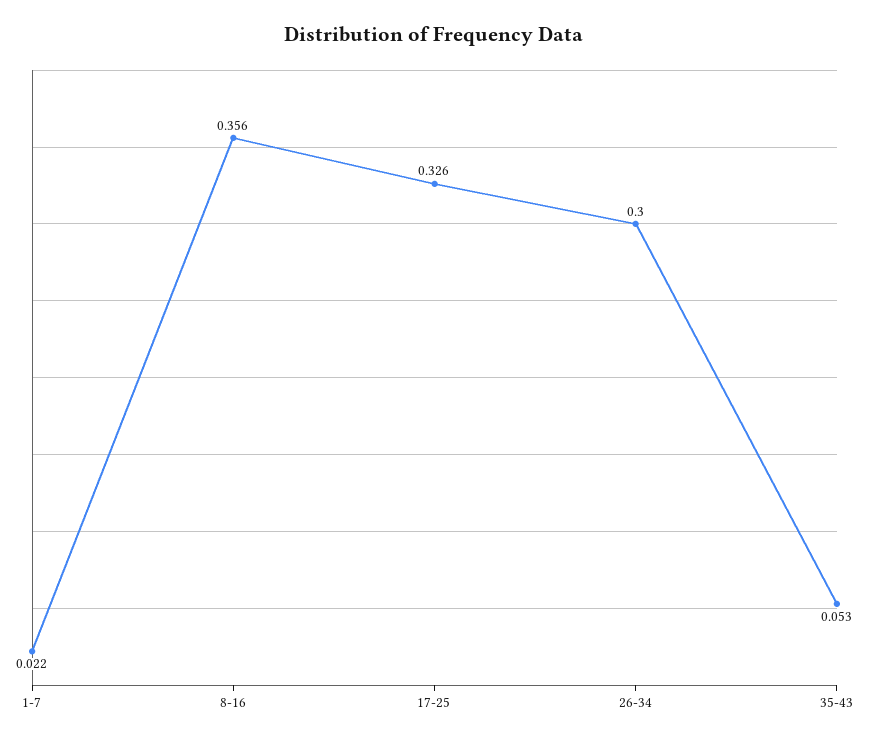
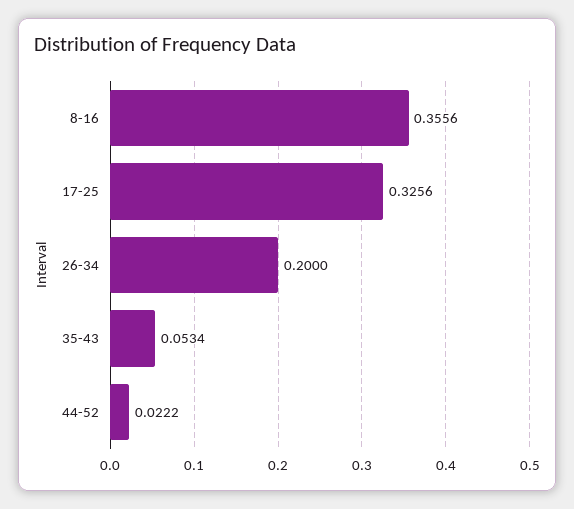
1-7: 0.022 -> none
26-34: 0.3 -> 0.2
44-52: none -> 0.0222

